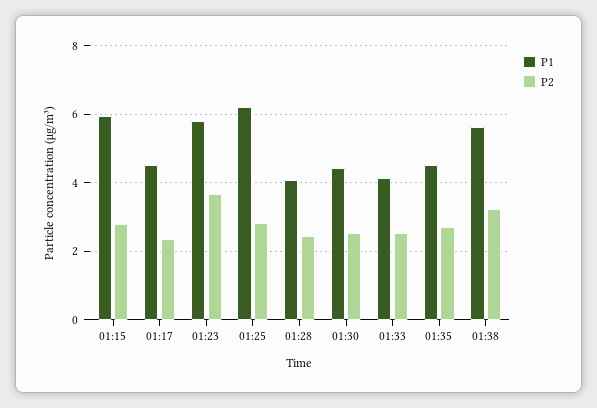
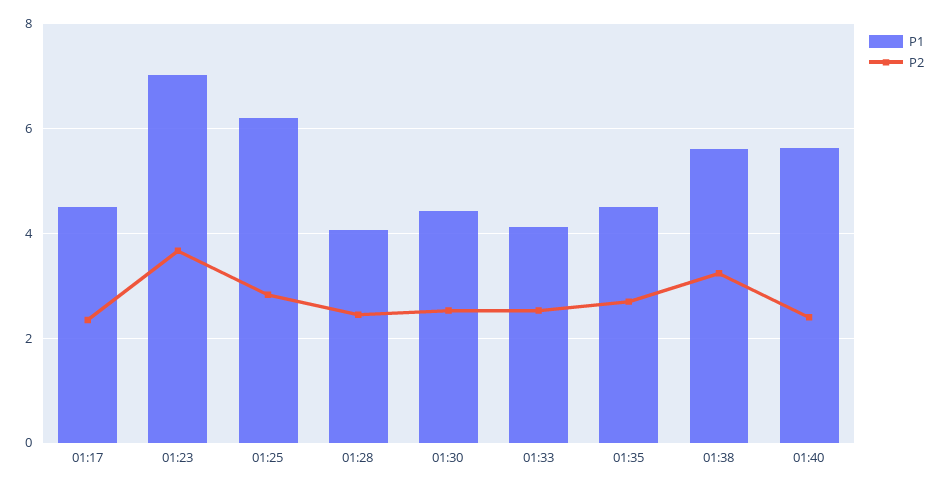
P1, 01:15: 6 -> none
P2, 01:15: 2.8 -> none
P1, 01:23: 5.8 -> 7
P1, 01:40: none -> 5.6
P2, 01:40: none -> 2.4

